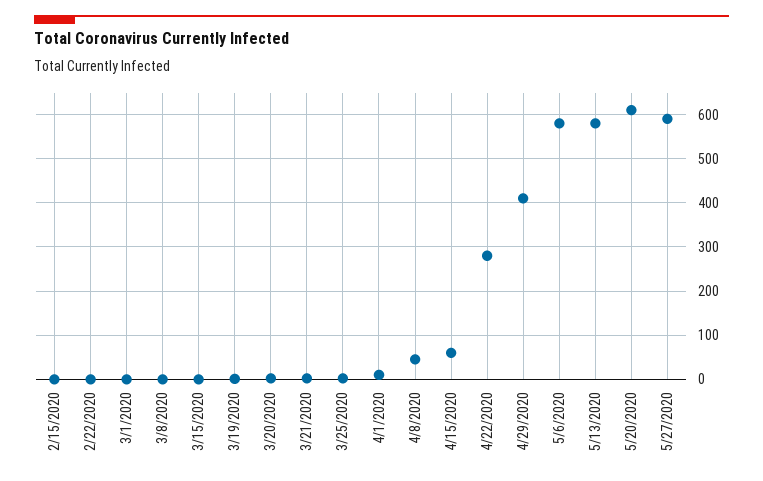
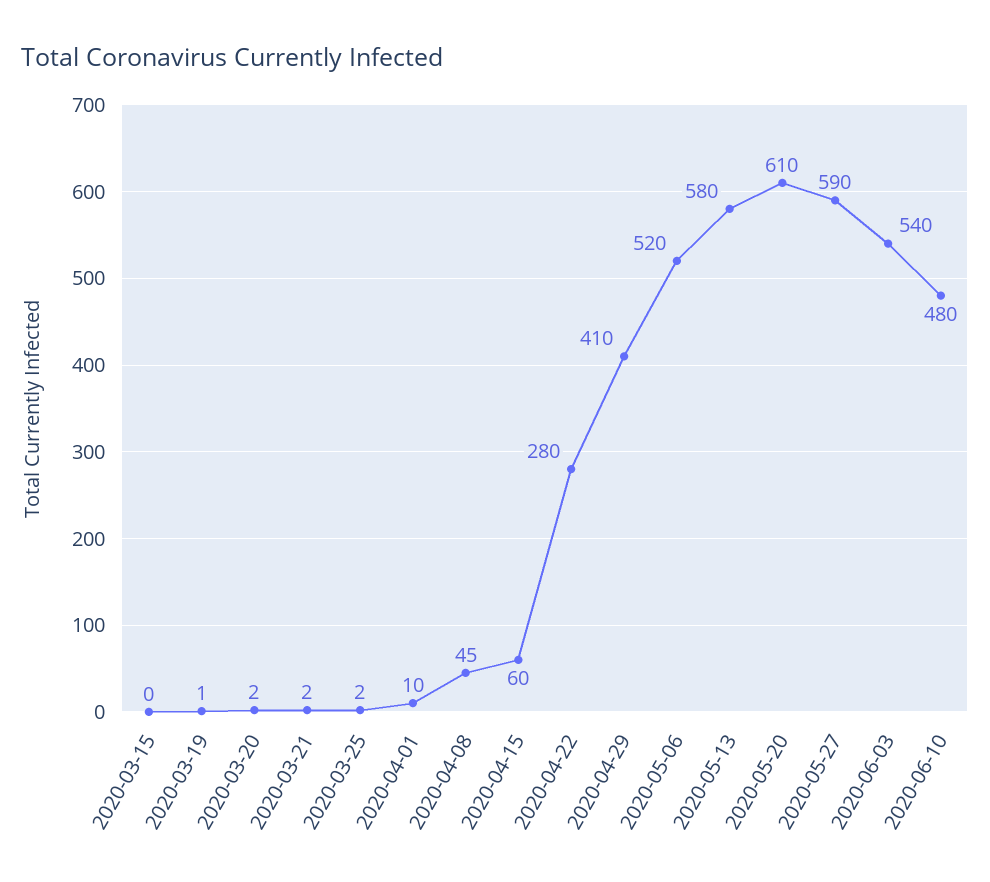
2/15/2020: 0 -> none
2/22/2020: 0 -> none
3/1/2020: 0 -> none
3/8/2020: 0 -> none
5/6/2020: 580 -> 520
2020-06-03: none -> 540
2020-06-10: none -> 480

